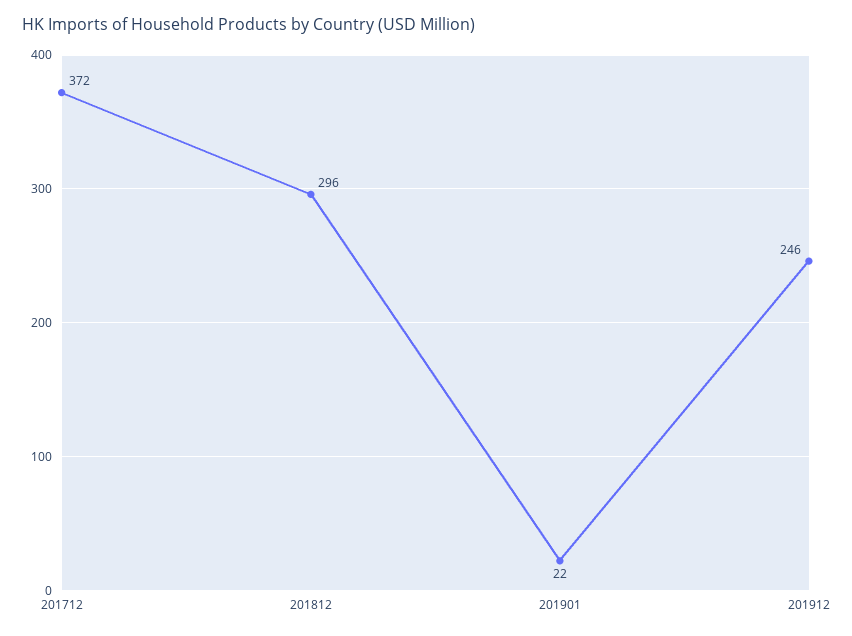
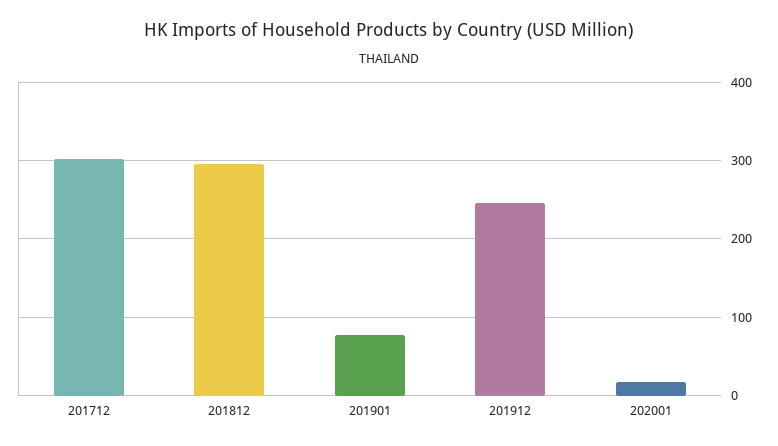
201712: 372 -> 300
201901: 22 -> 80
202001: none -> 20

